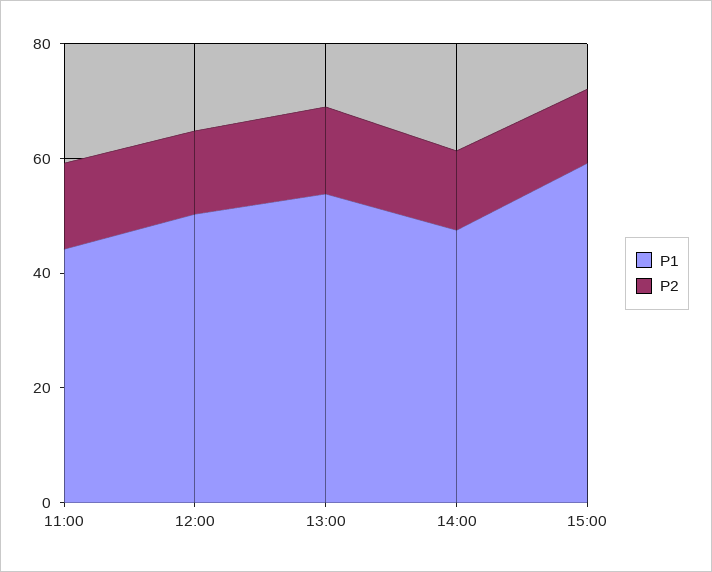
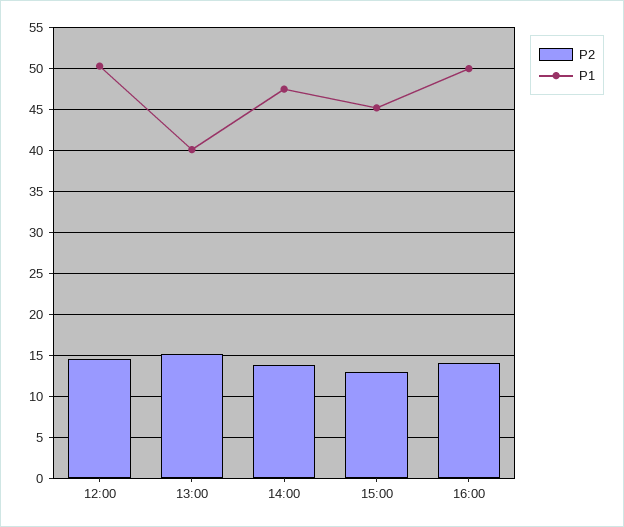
P1, 11:00: 45 -> none
P2, 11:00: 15 -> none
P1, 13:00: 55 -> 40
P1, 15:00: 60 -> 45
P2, 16:00: none -> 14
P1, 16:00: none -> 50

